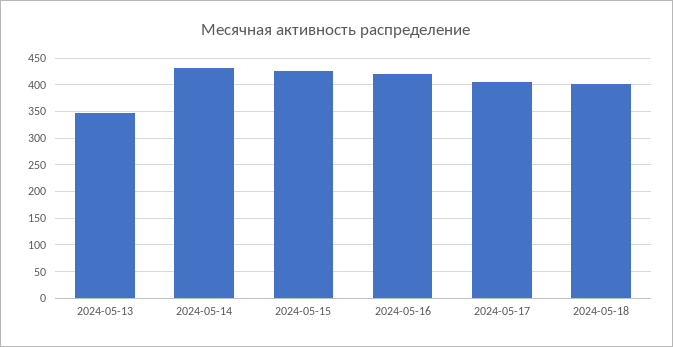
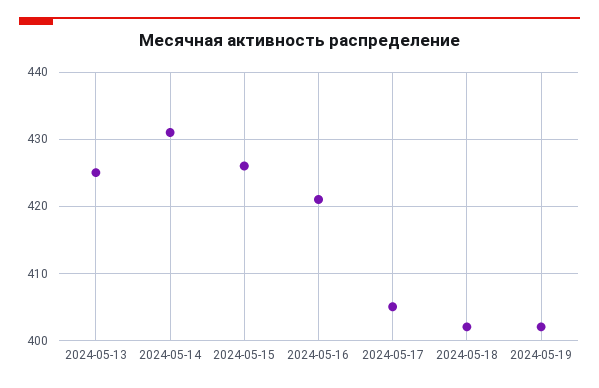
2024-05-13: 350 -> 425
2024-05-19: none -> 402

